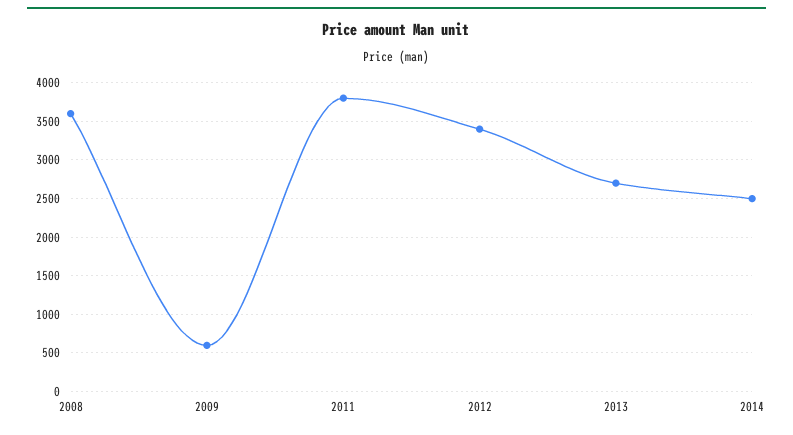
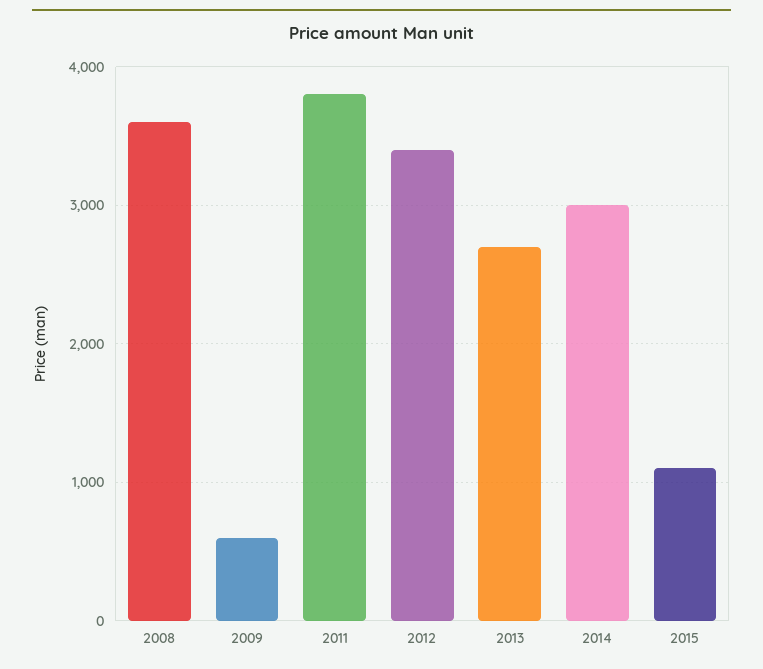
2014: 2500 -> 3000
2015: none -> 1100

